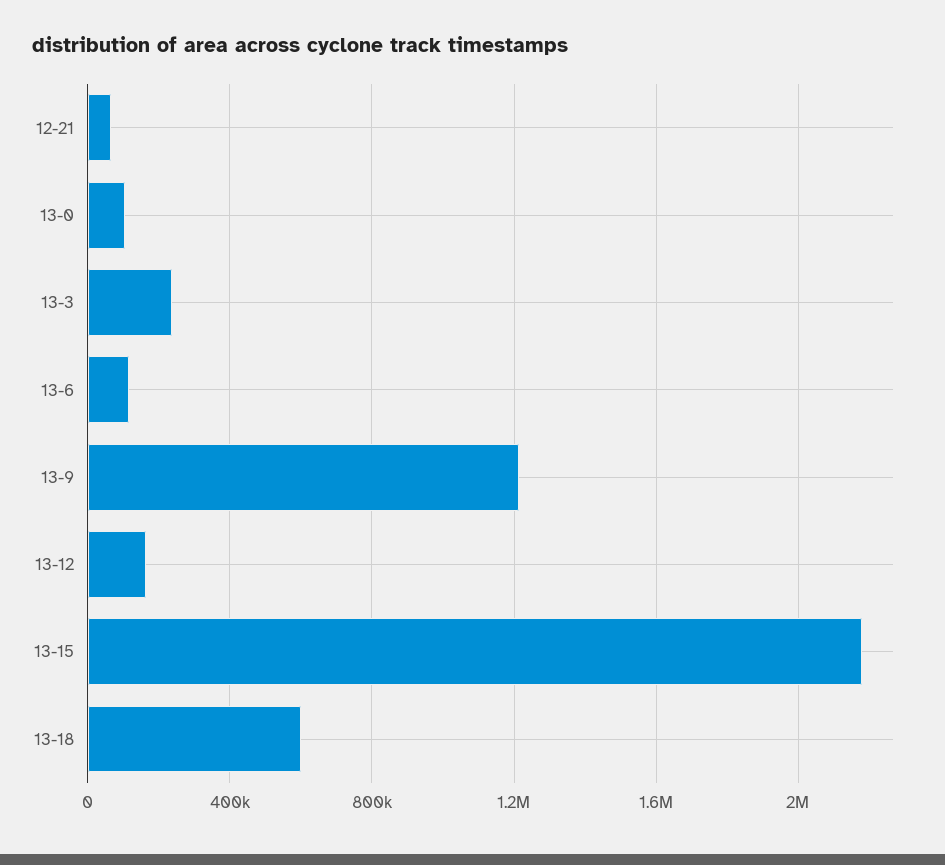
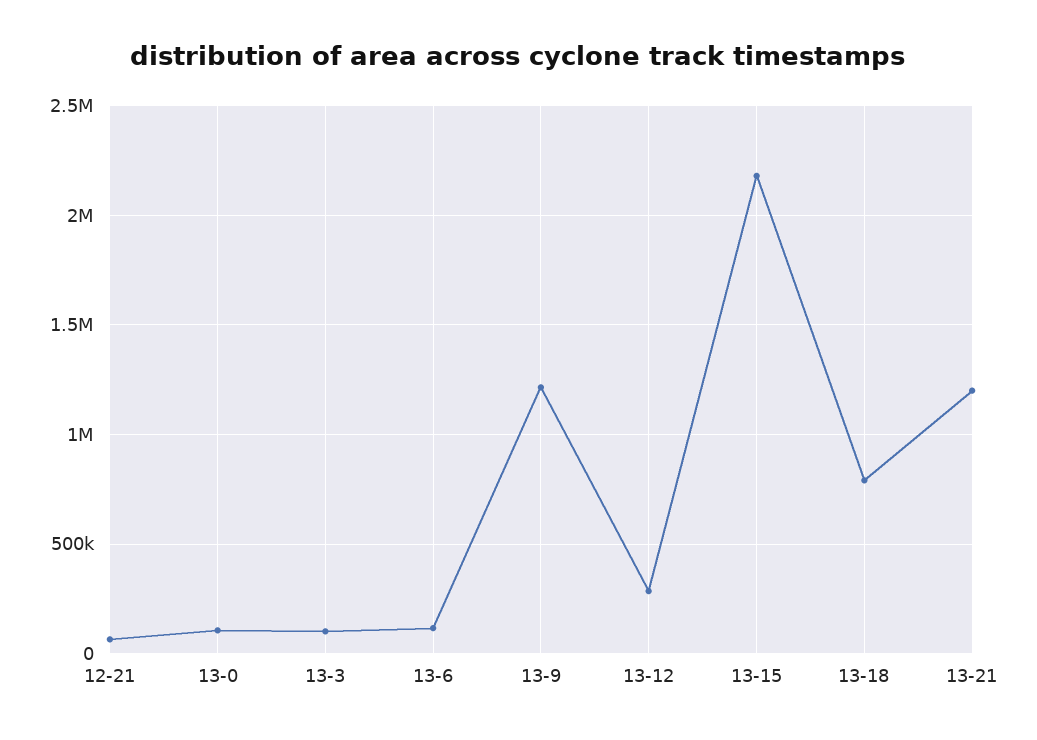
13-3: 250000 -> 100000
13-12: 150000 -> 300000
13-18: 600000 -> 800000
13-21: none -> 1200000

